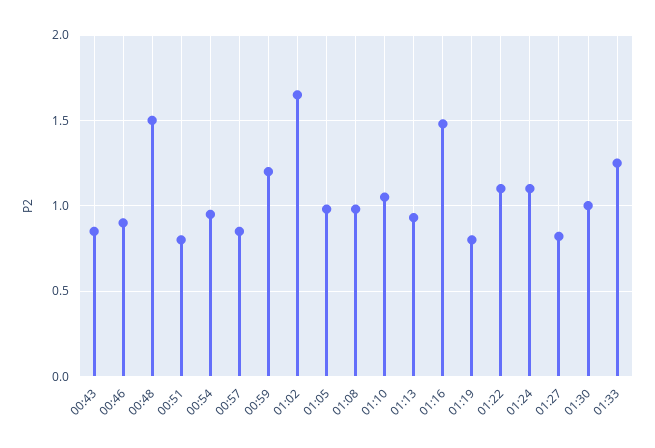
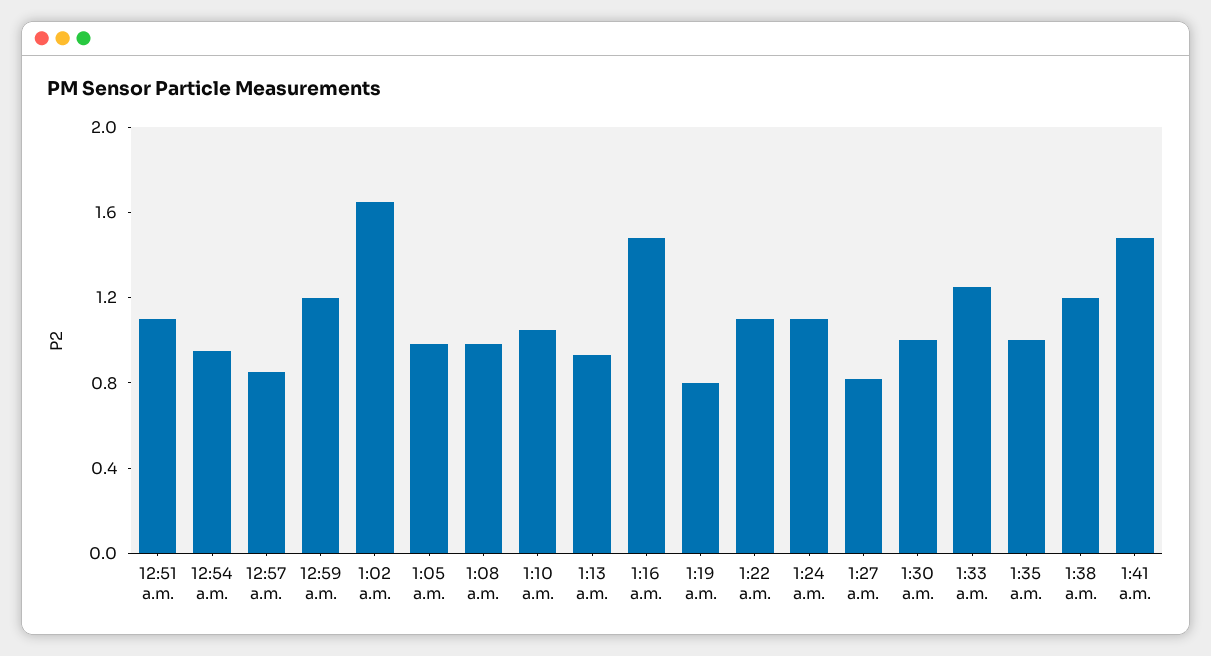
00:43: 0.85 -> none
00:46: 0.9 -> none
00:48: 1.5 -> none
00:51: 0.8 -> 1.1
1:35 a.m.: none -> 1
1:38 a.m.: none -> 1.2
1:41 a.m.: none -> 1.5

